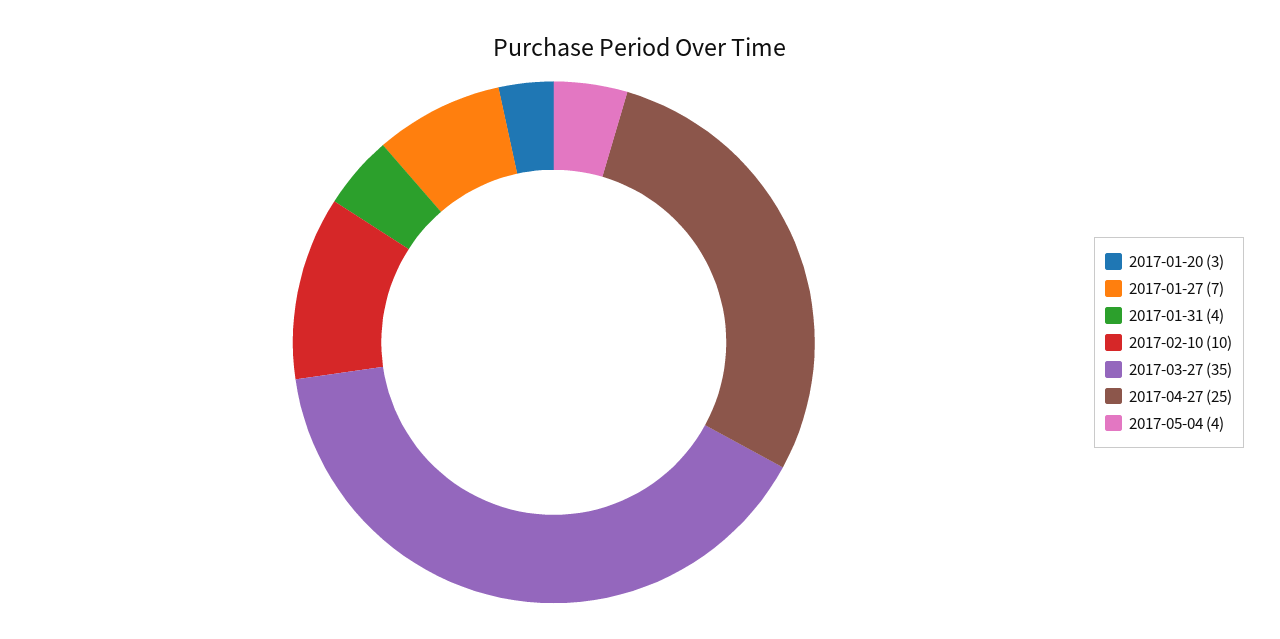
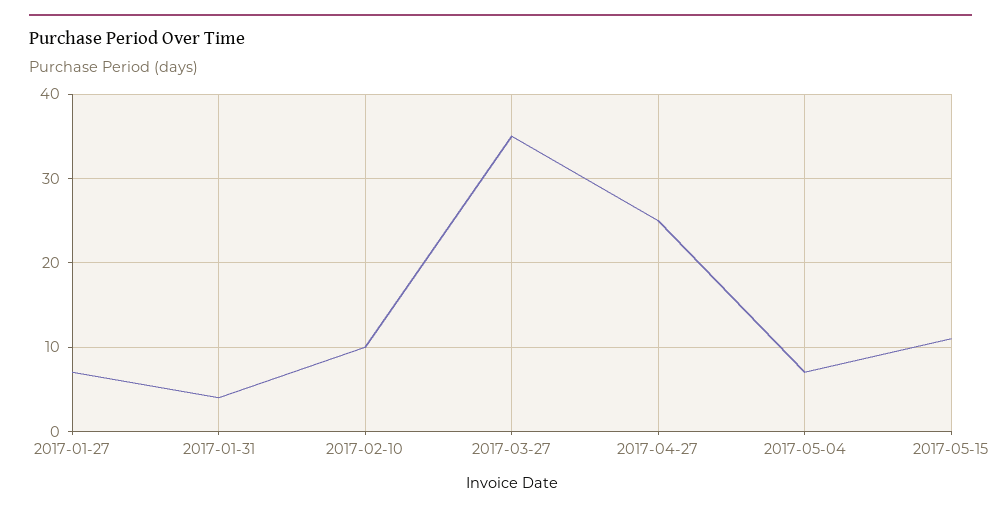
2017-01-20: 3 -> none
2017-05-04: 4 -> 7
2017-05-15: none -> 11

